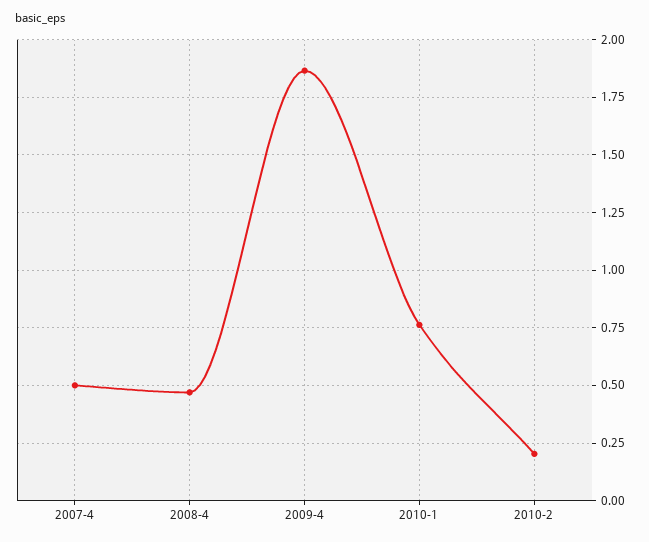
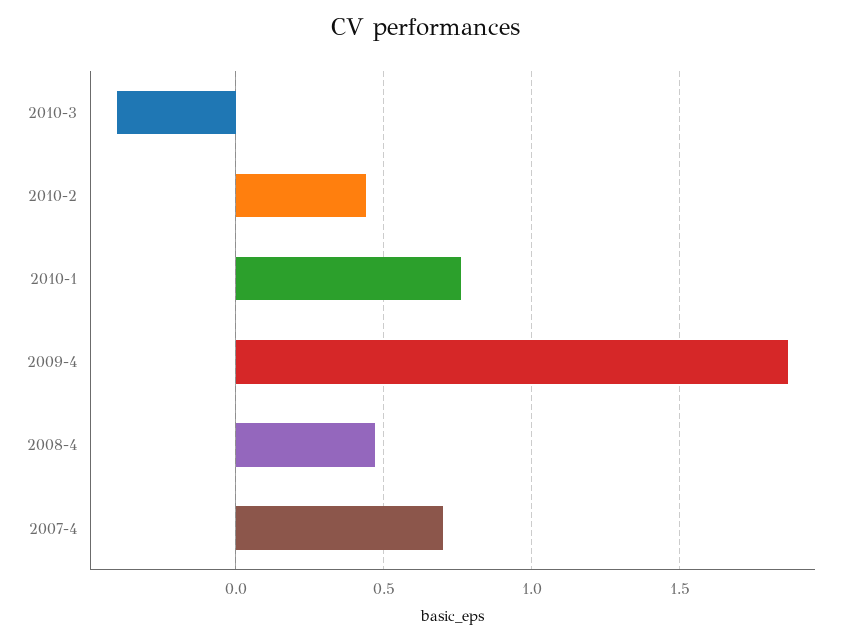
2007-4: 0.5 -> 0.7
2010-2: 0.2 -> 0.45
2010-3: none -> -0.4

